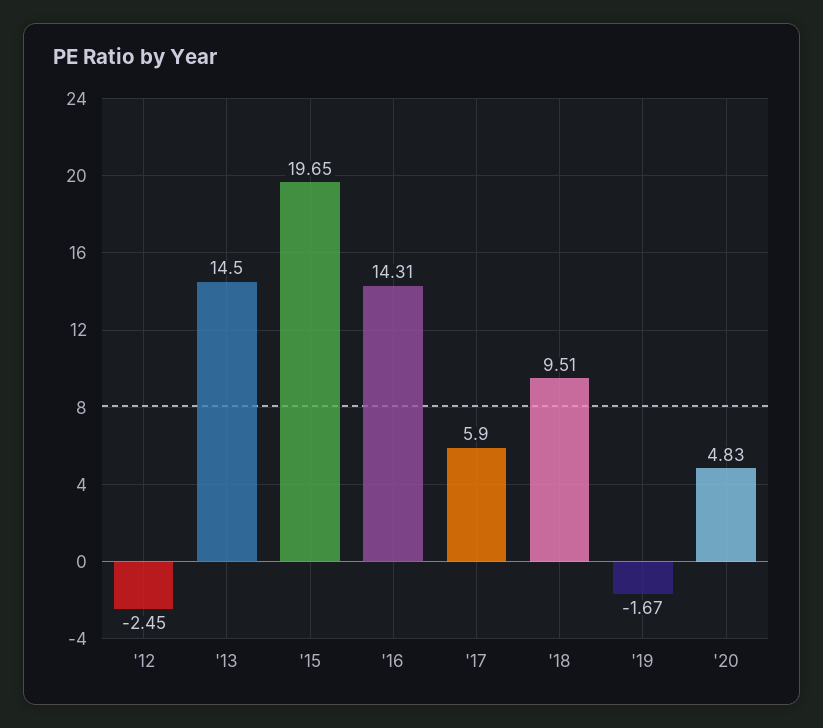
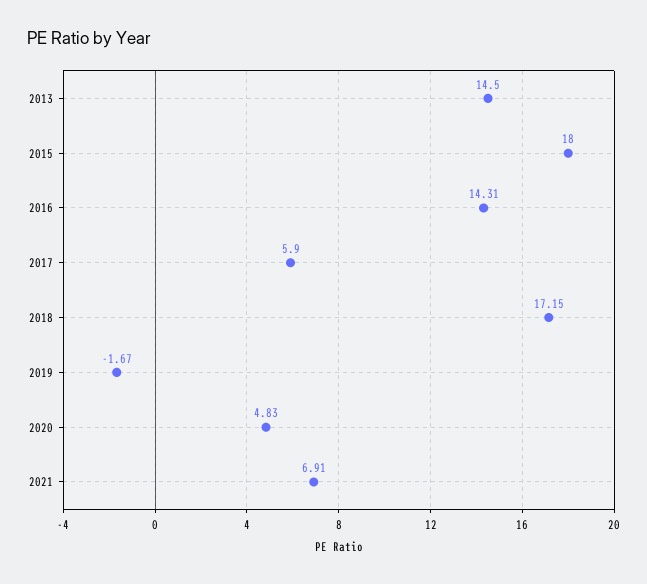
'12: -2.45 -> none
'15: 19.65 -> 18
'18: 9.51 -> 17.15
2021: none -> 6.91

